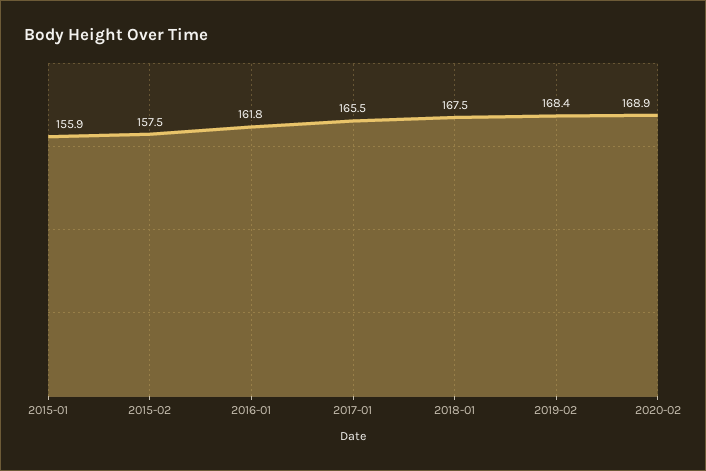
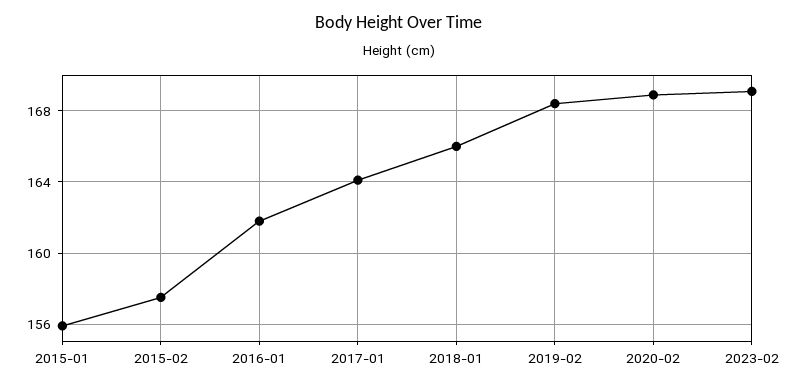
2017-01: 165.5 -> 164
2018-01: 167.5 -> 166
2023-02: none -> 169

